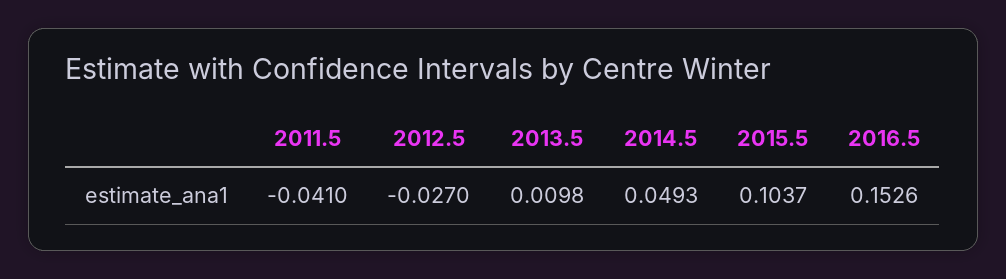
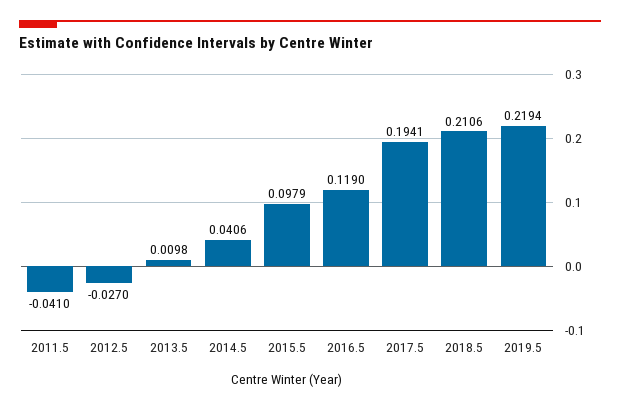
2014.5: 0.0493 -> 0.0406
2015.5: 0.1037 -> 0.0979
2016.5: 0.1526 -> 0.119
2017.5: none -> 0.1941
2018.5: none -> 0.2106
2019.5: none -> 0.2194

